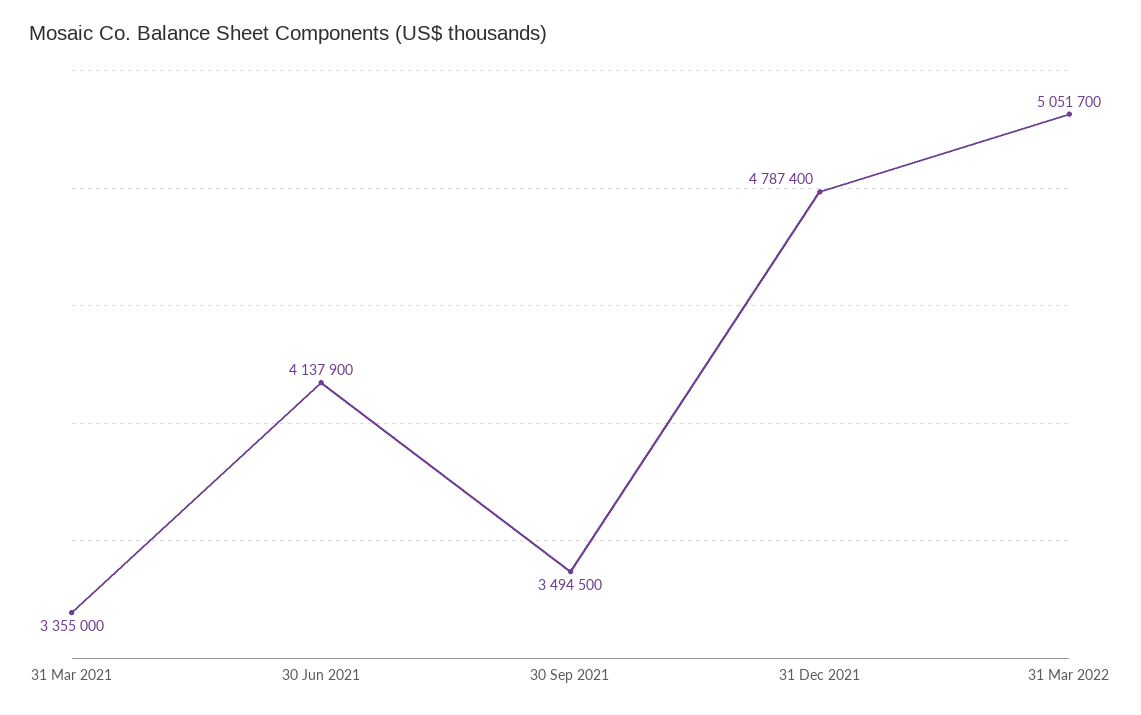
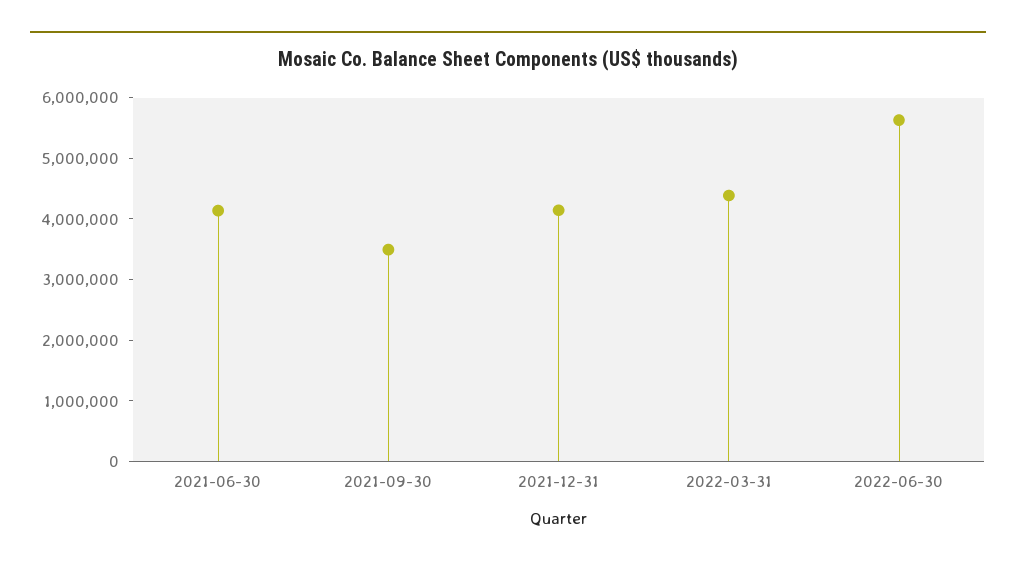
31 Mar 2021: 3355000 -> none
31 Dec 2021: 4787400 -> 4200000
31 Mar 2022: 5051700 -> 4400000
2022-06-30: none -> 5600000

